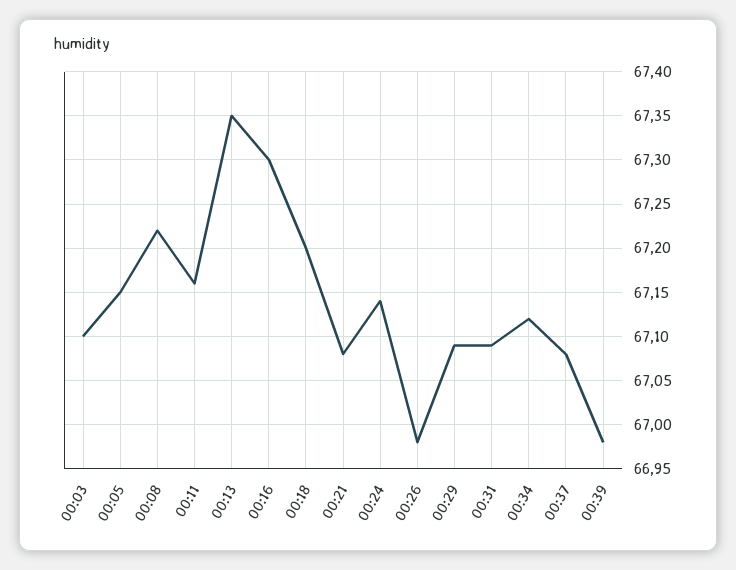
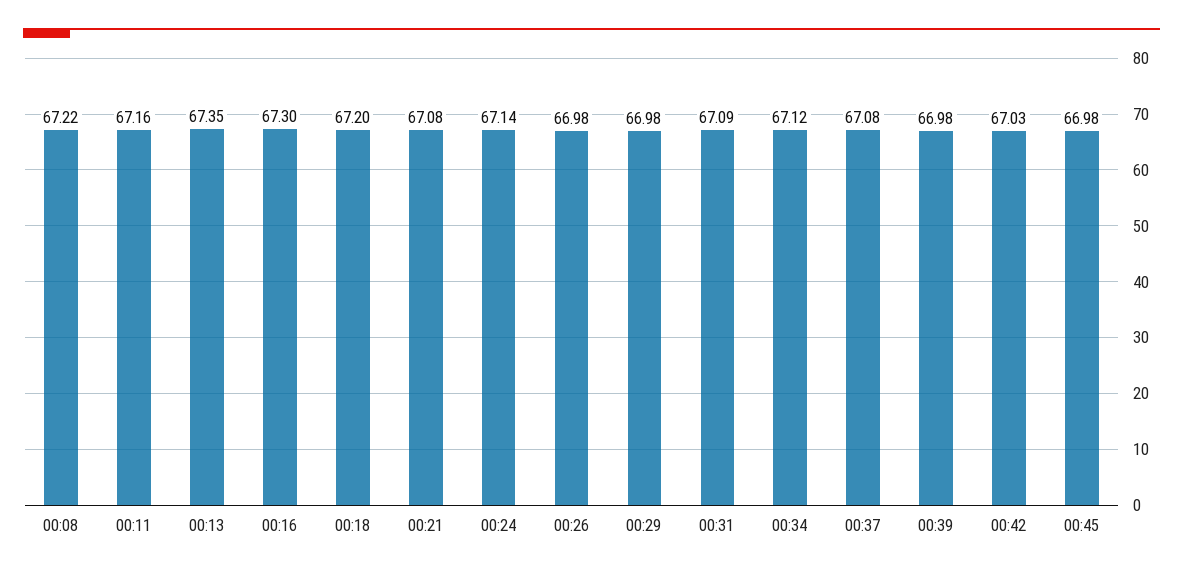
00:03: 67.1 -> none
00:05: 67.15 -> none
00:29: 67.09 -> 66.98
00:42: none -> 67.03
00:45: none -> 66.98

